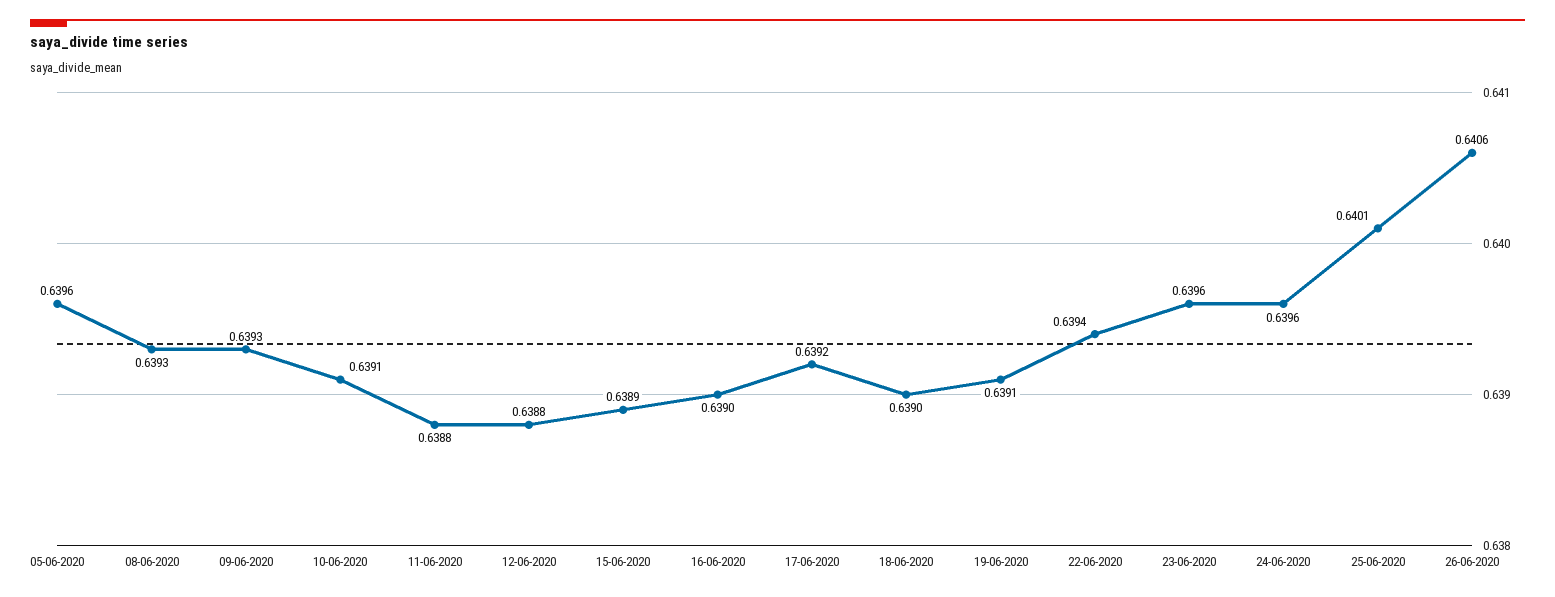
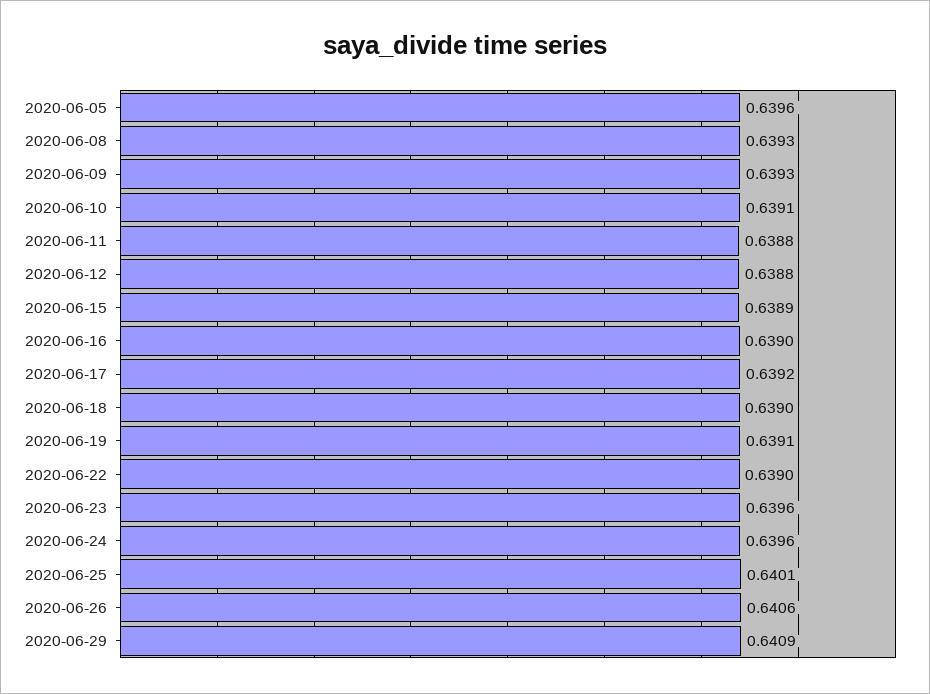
22-06-2020: 0.6394 -> 0.639
2020-06-29: none -> 0.6409

